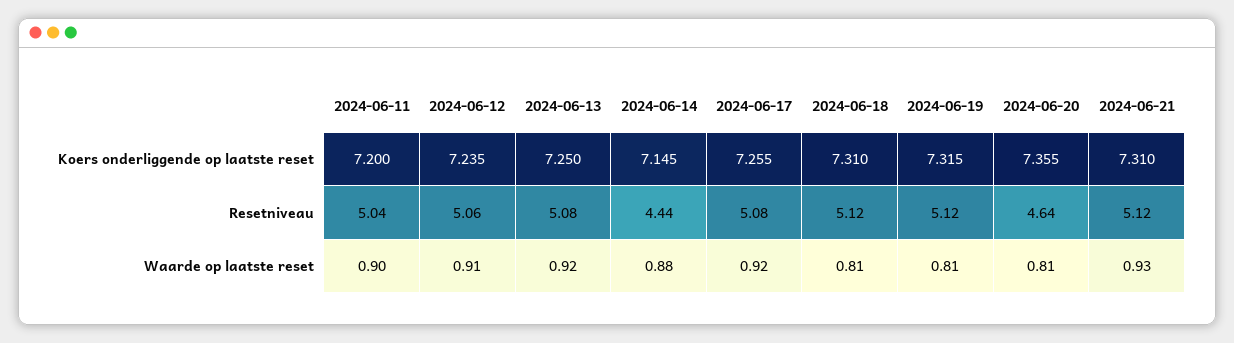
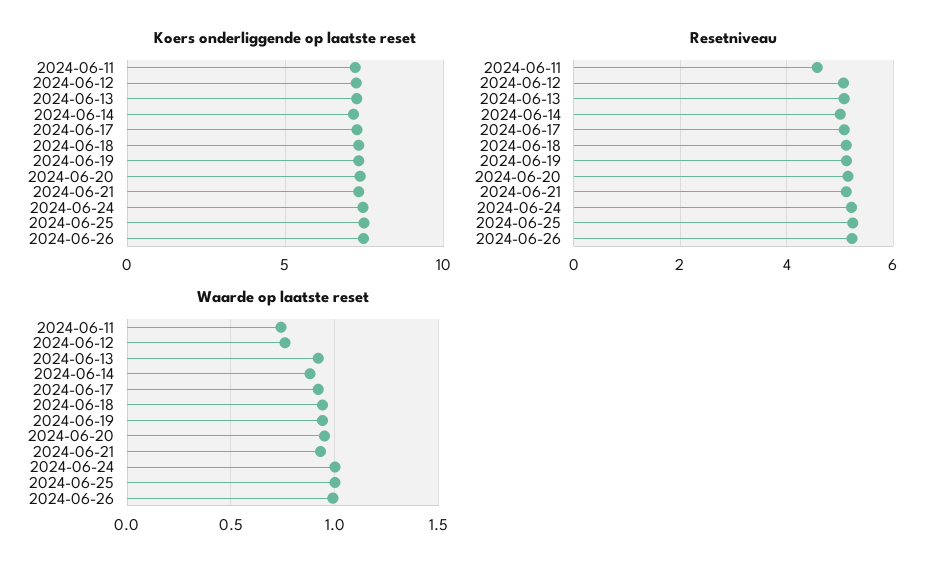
Resetniveau, 2024-06-11: 5.04 -> 4.6
Resetniveau, 2024-06-14: 4.44 -> 5
Resetniveau, 2024-06-20: 4.64 -> 5.2
Waarde op laatste reset, 2024-06-11: 0.9 -> 0.75
Waarde op laatste reset, 2024-06-12: 0.91 -> 0.75
Waarde op laatste reset, 2024-06-18: 0.81 -> 0.95
Waarde op laatste reset, 2024-06-19: 0.81 -> 0.95
Waarde op laatste reset, 2024-06-20: 0.81 -> 0.95
Koers onderliggende op laatste reset, 2024-06-24: none -> 7.5
Koers onderliggende op laatste reset, 2024-06-25: none -> 7.5
Koers onderliggende op laatste reset, 2024-06-26: none -> 7.5
Resetniveau, 2024-06-24: none -> 5.2
Resetniveau, 2024-06-25: none -> 5.2
Resetniveau, 2024-06-26: none -> 5.2
Waarde op laatste reset, 2024-06-24: none -> 1
Waarde op laatste reset, 2024-06-25: none -> 1
Waarde op laatste reset, 2024-06-26: none -> 1

